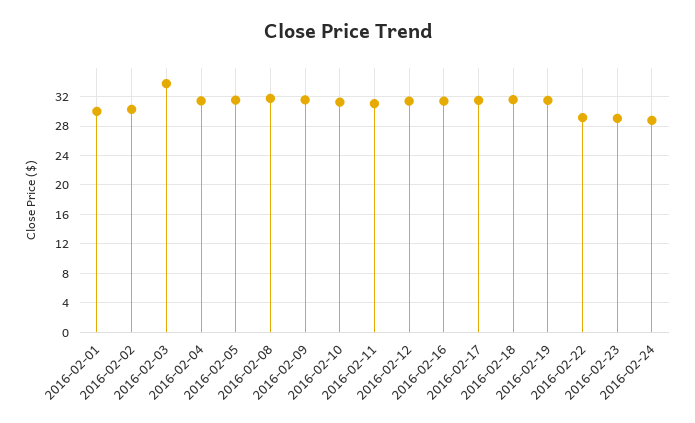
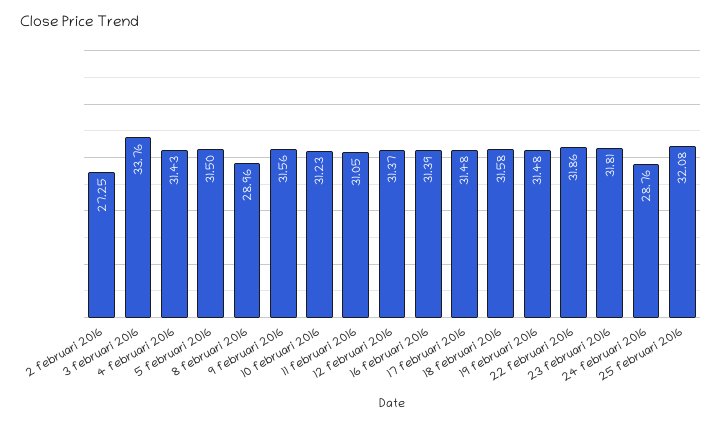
2016-02-01: 30 -> none
2016-02-02: 30 -> 27.25
2016-02-08: 32 -> 28.96
2016-02-22: 29 -> 31.86
2016-02-23: 29 -> 31.81
25 februari 2016: none -> 32.08

